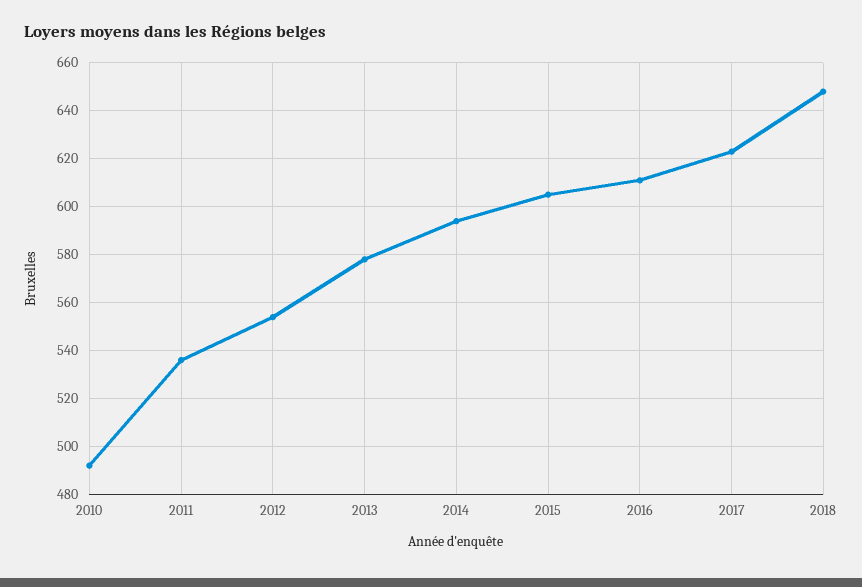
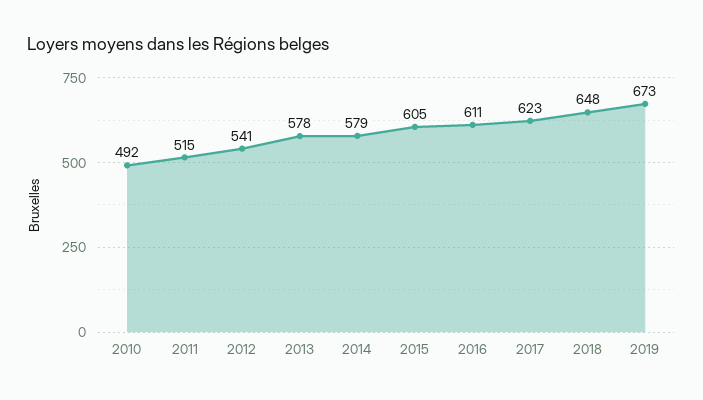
2011: 535 -> 515
2012: 555 -> 541
2014: 595 -> 579
2019: none -> 673

